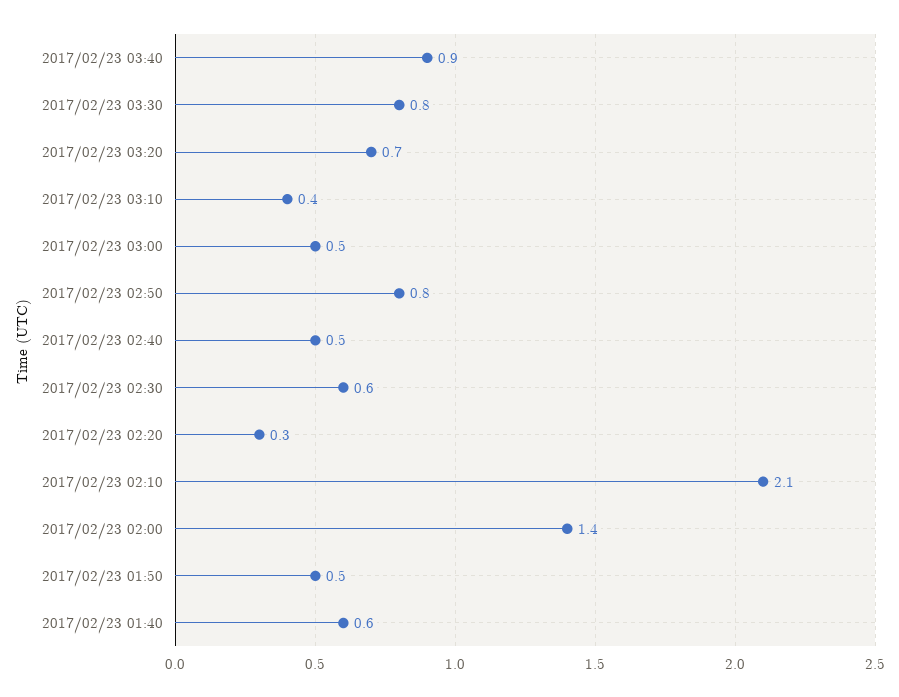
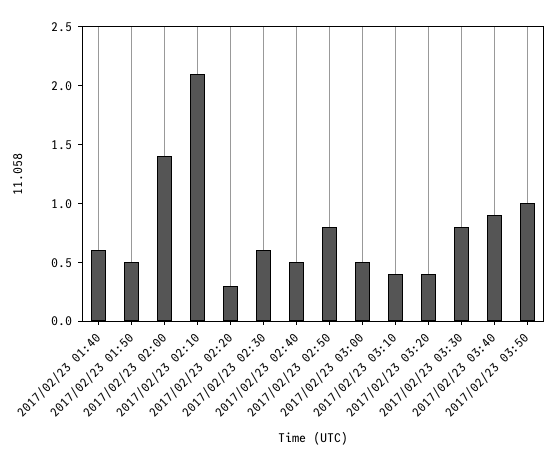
2017/02/23 03:20: 0.7 -> 0.4
2017/02/23 03:50: none -> 1

